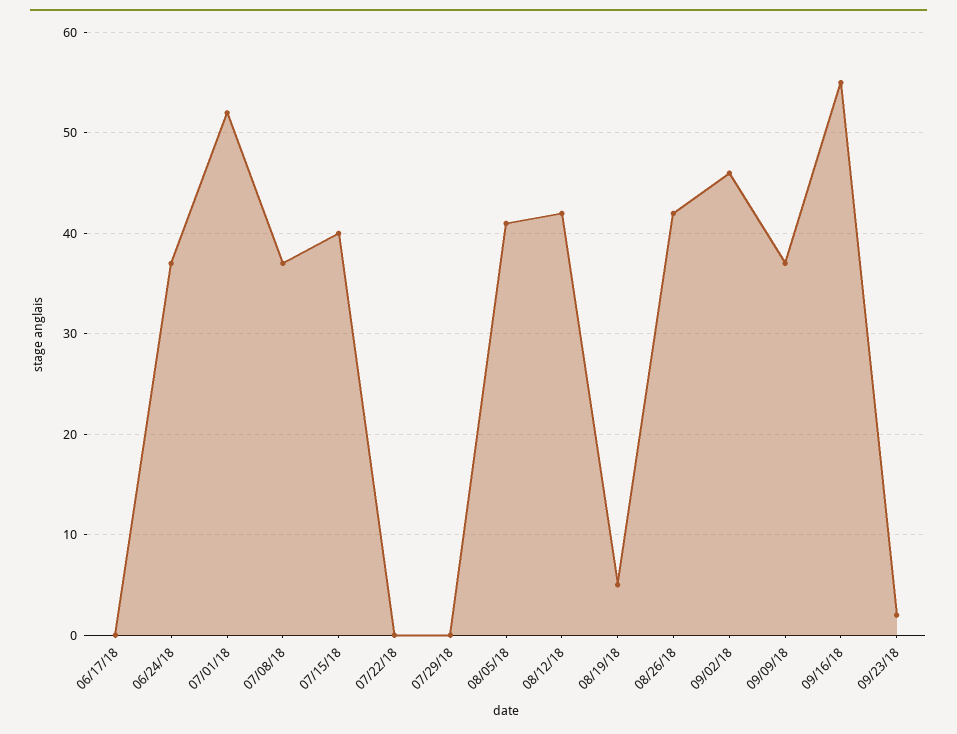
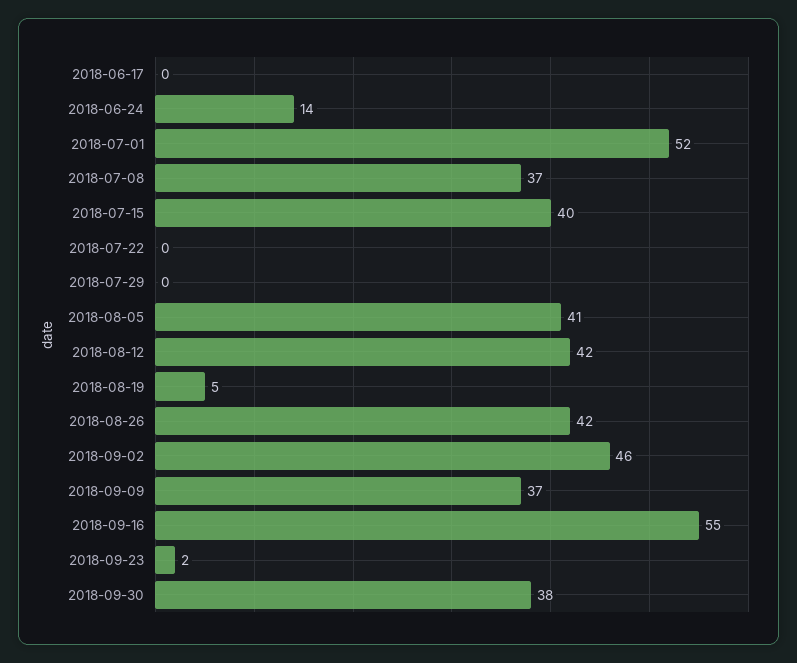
06/24/18: 37 -> 14
2018-09-30: none -> 38

